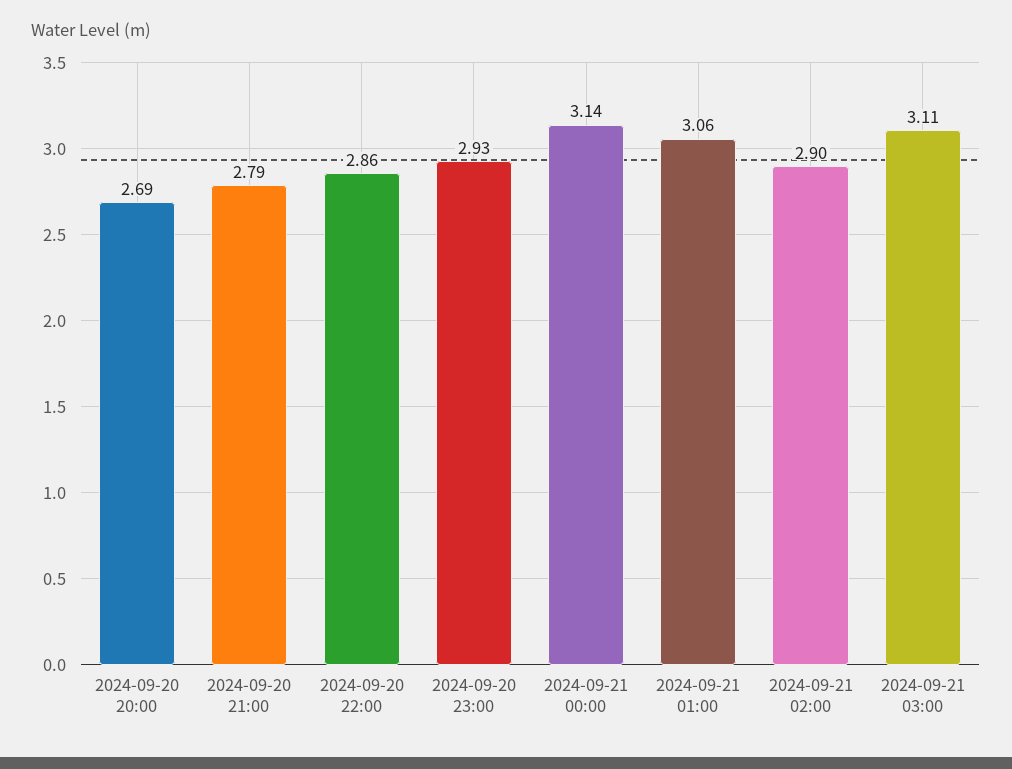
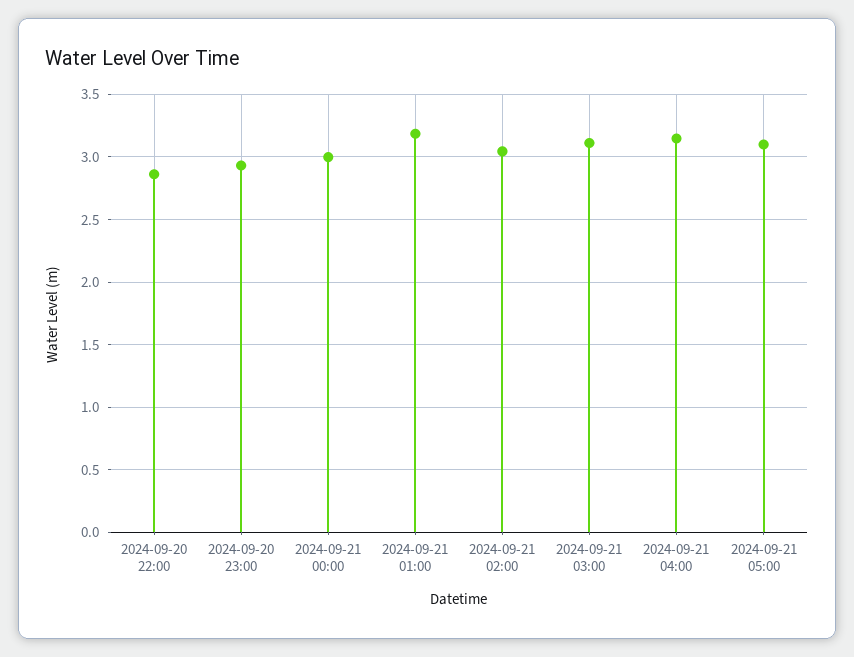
2024-09-20 20:00: 2.69 -> none
2024-09-20 21:00: 2.79 -> none
2024-09-21 00:00: 3.14 -> 3
2024-09-21 01:00: 3.06 -> 3.2
2024-09-21 02:00: 2.9 -> 3.05
2024-09-21 04:00: none -> 3.15
2024-09-21 05:00: none -> 3.1

